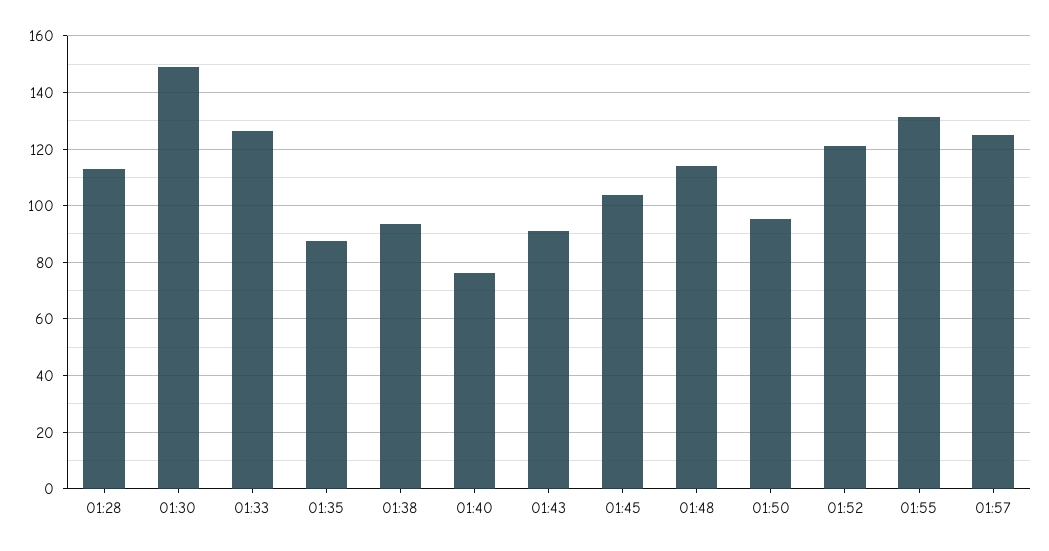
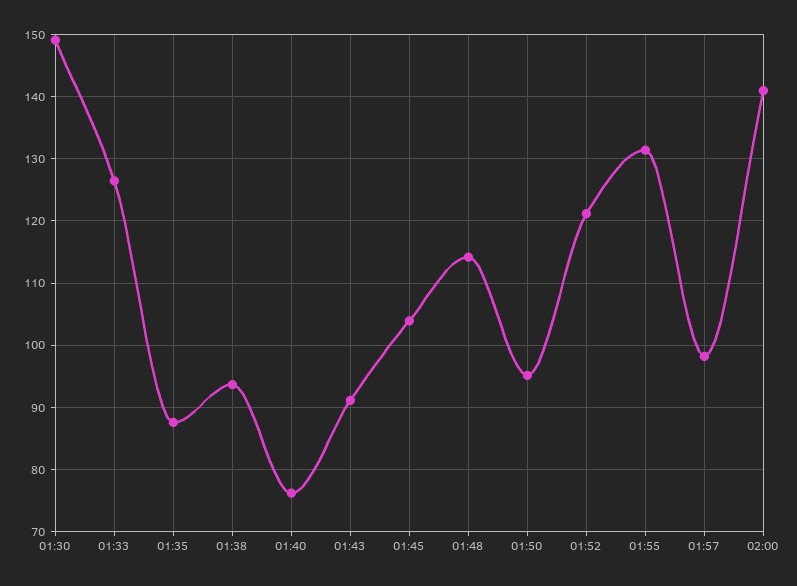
01:28: 112.5 -> none
01:57: 125 -> 98
02:00: none -> 141

